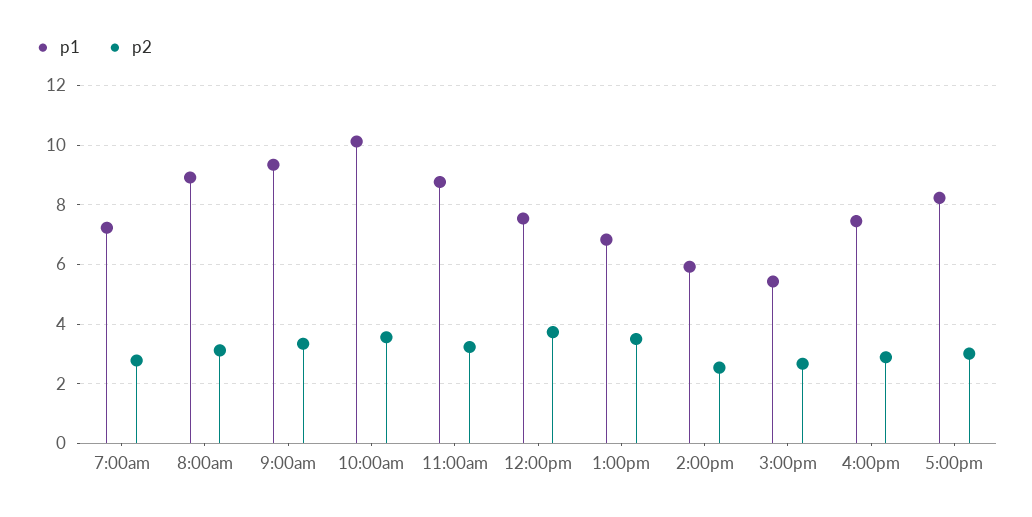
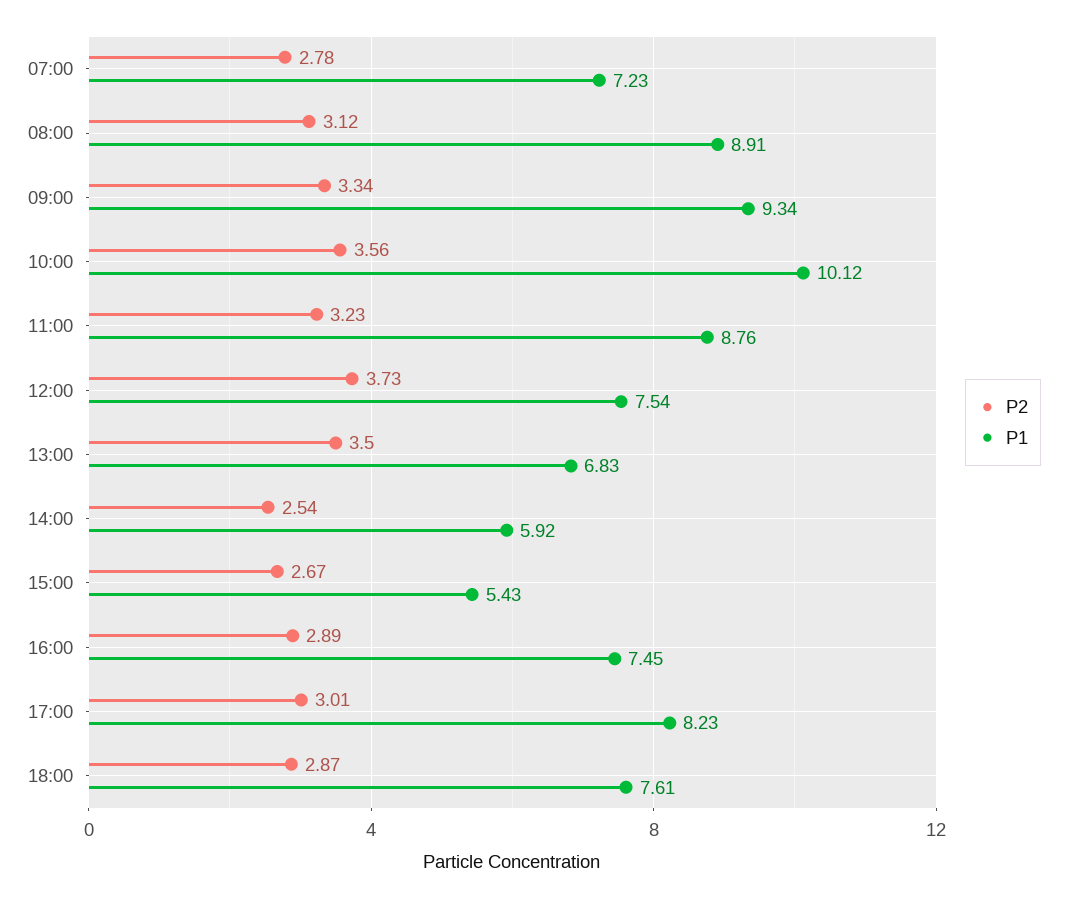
p2, 18:00: none -> 2.87
p1, 18:00: none -> 7.61

